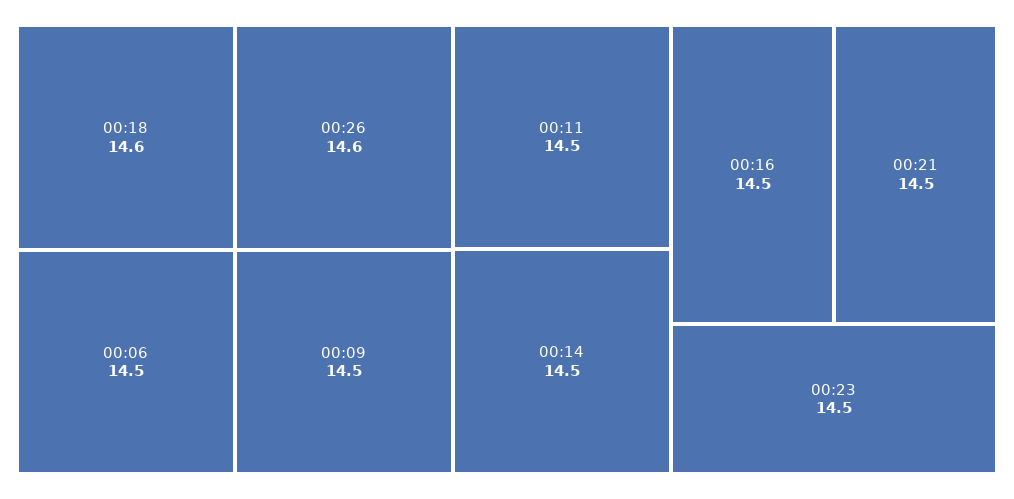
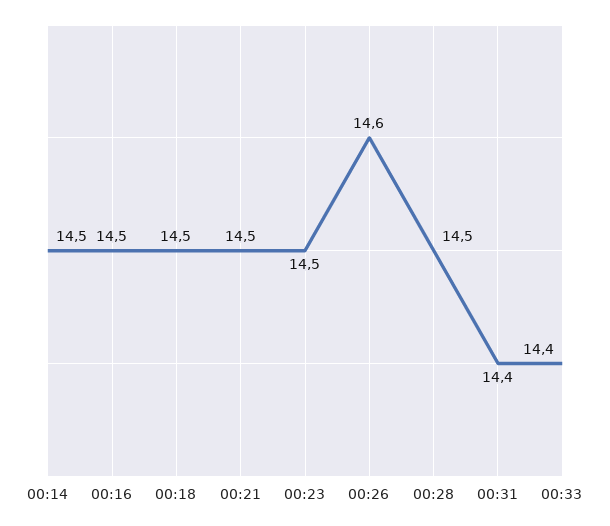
00:18: 14.6 -> 14.5
00:06: 14.5 -> none
00:09: 14.5 -> none
00:11: 14.5 -> none
00:28: none -> 14.5
00:31: none -> 14.4
00:33: none -> 14.4

